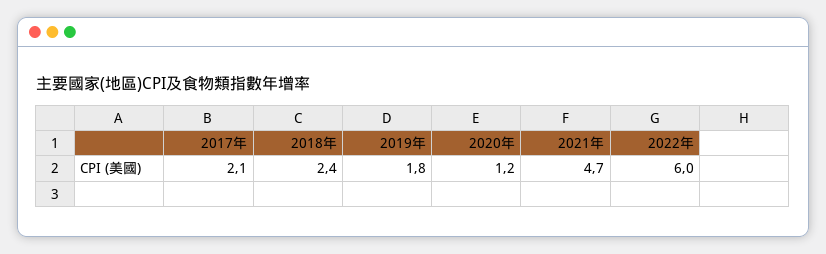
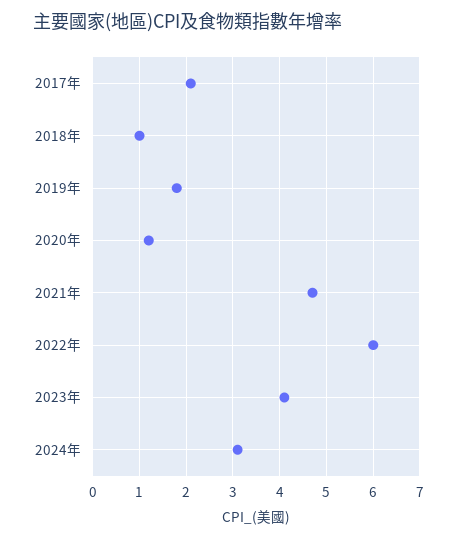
2018年: 2.4 -> 1
2023年: none -> 4
2024年: none -> 3

